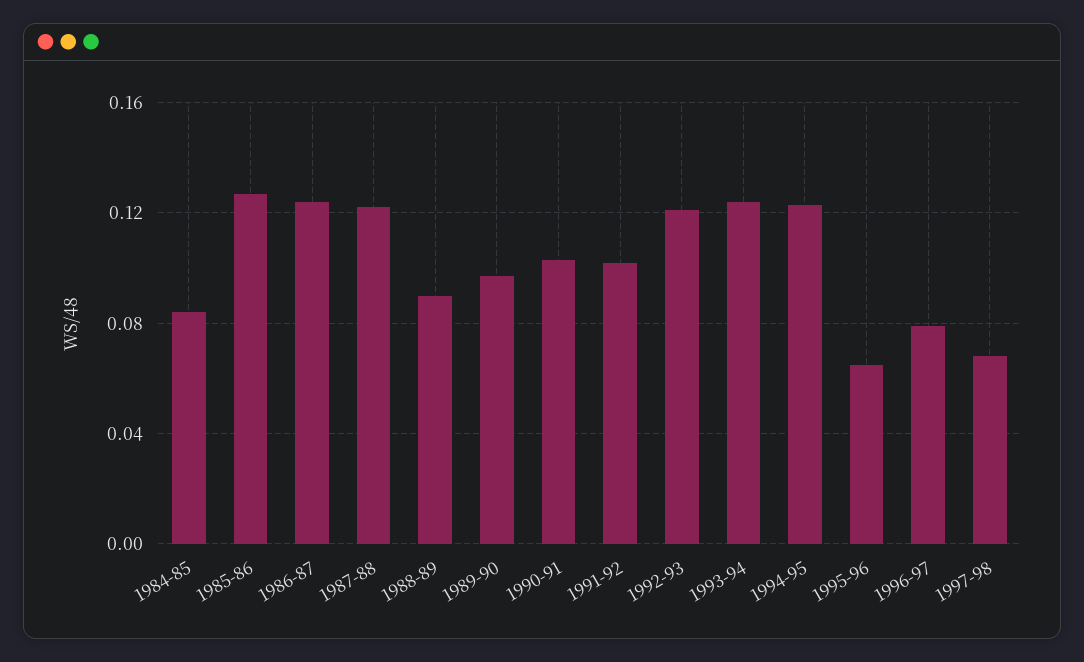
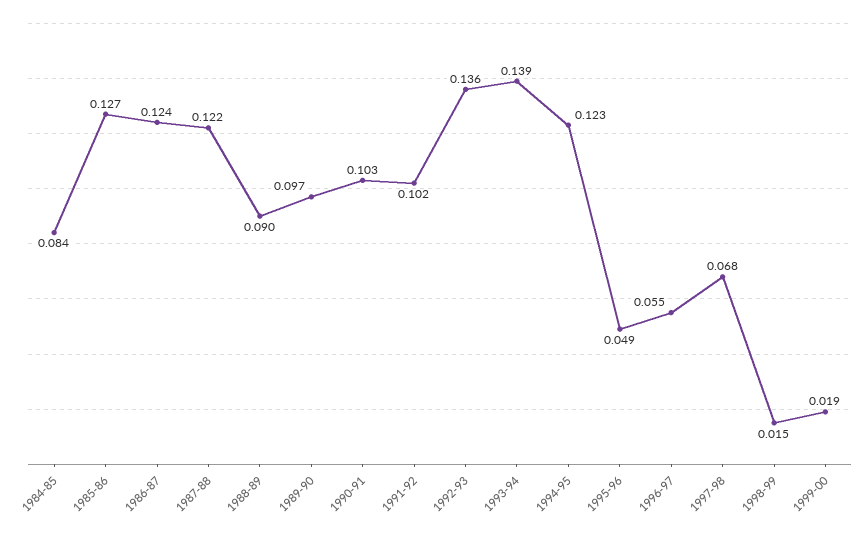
1992-93: 0.12 -> 0.136
1993-94: 0.125 -> 0.139
1995-96: 0.065 -> 0.049
1996-97: 0.08 -> 0.055
1998-99: none -> 0.015
1999-00: none -> 0.019

